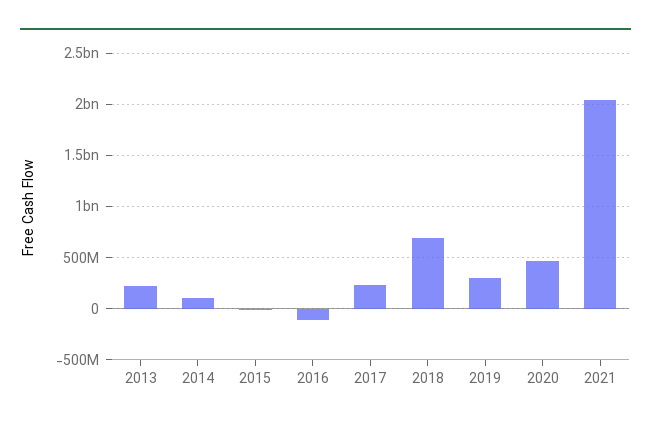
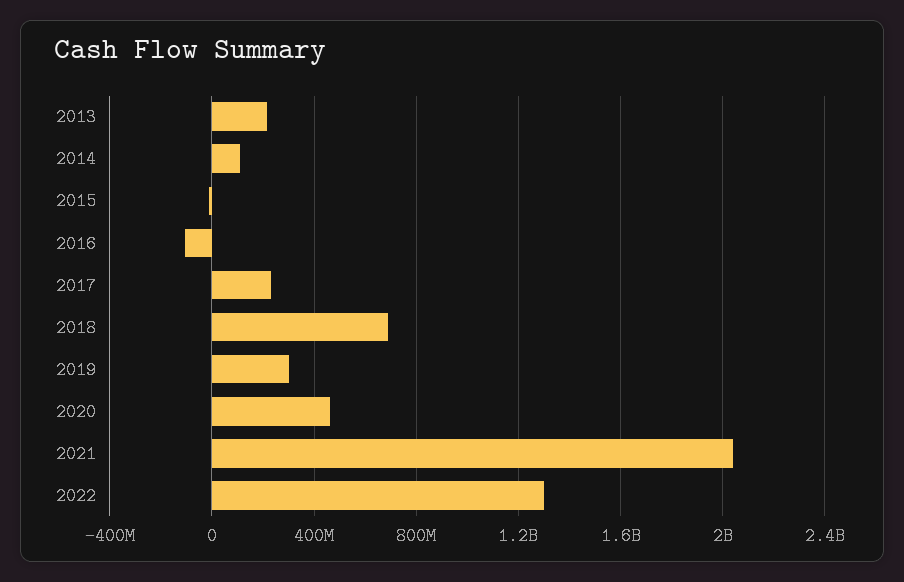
2022: none -> 1300000000

